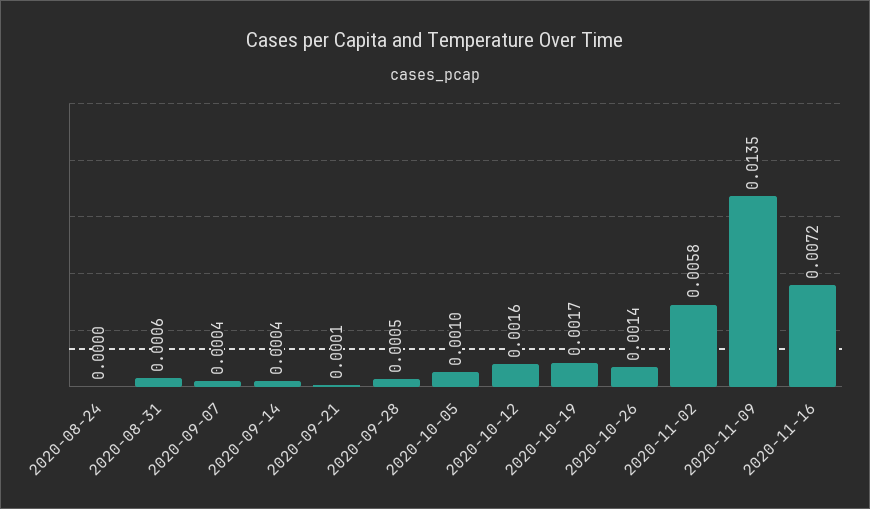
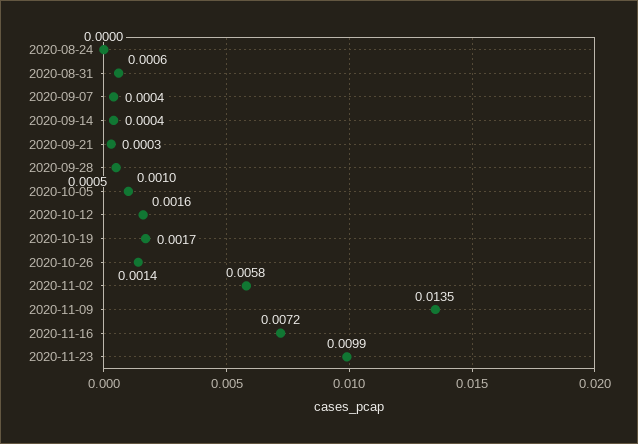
2020-09-21: 0.0001 -> 0.0003
2020-11-23: none -> 0.0099

